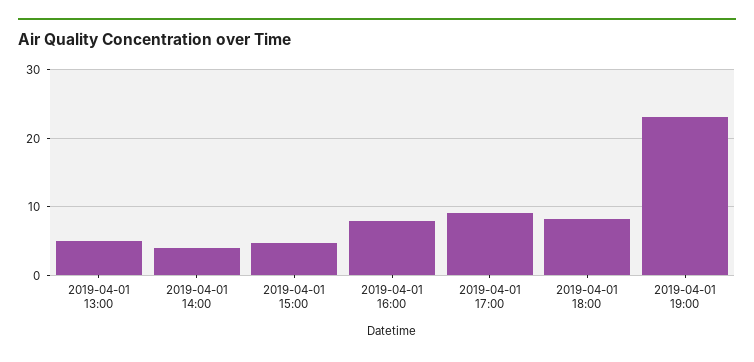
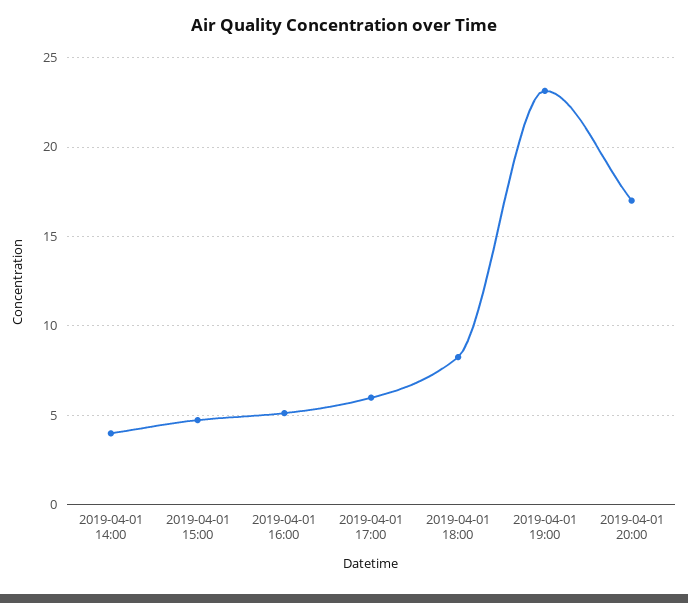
2019-04-01 13:00: 5 -> none
2019-04-01 16:00: 8 -> 5
2019-04-01 17:00: 9 -> 6
2019-04-01 20:00: none -> 17

